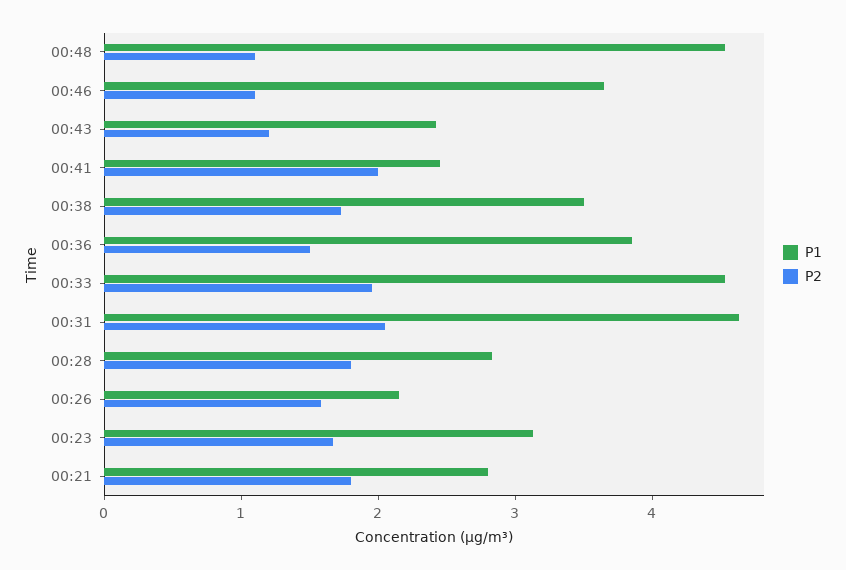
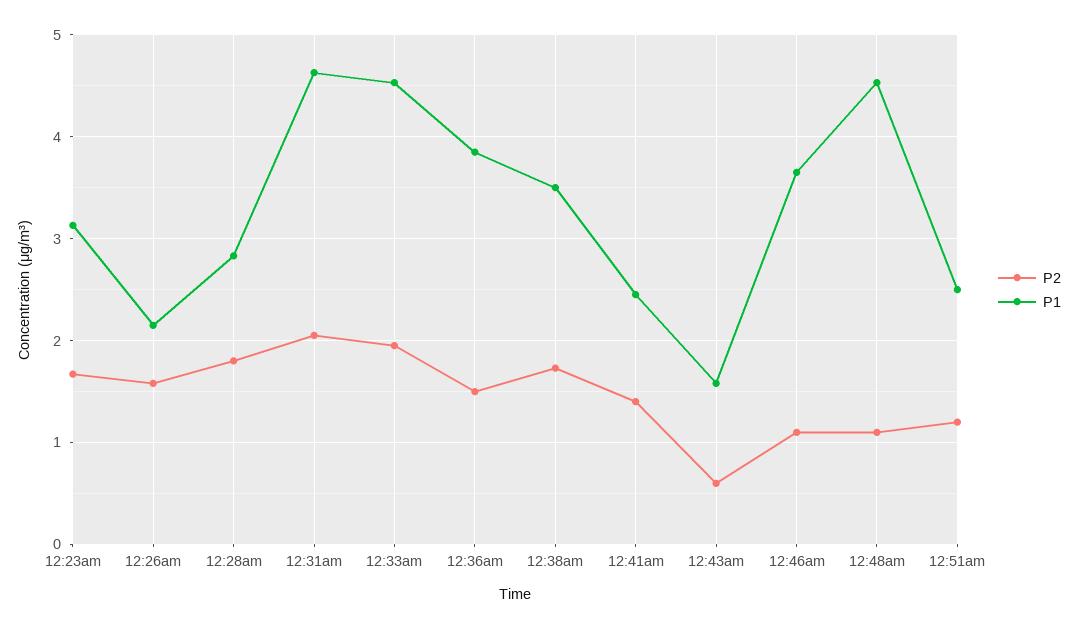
P1, 00:43: 2.4 -> 1.6
P2, 00:43: 1.2 -> 0.6
P2, 00:41: 2 -> 1.4
P1, 00:21: 2.8 -> none
P2, 00:21: 1.8 -> none
P2, 12:51am: none -> 1.2
P1, 12:51am: none -> 2.5

